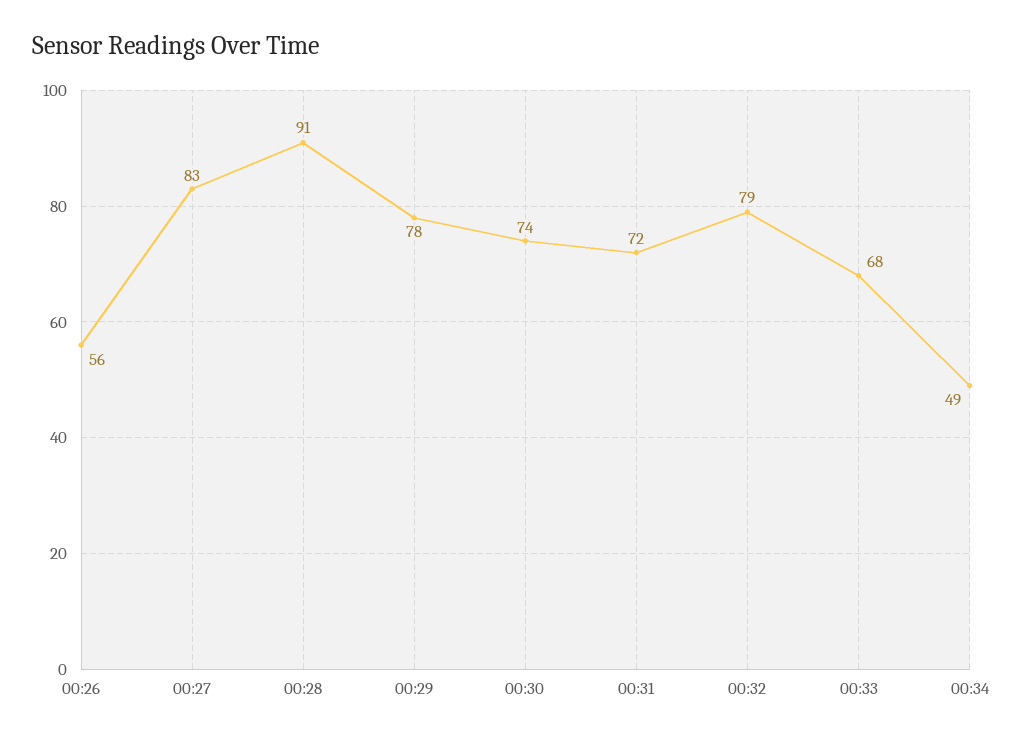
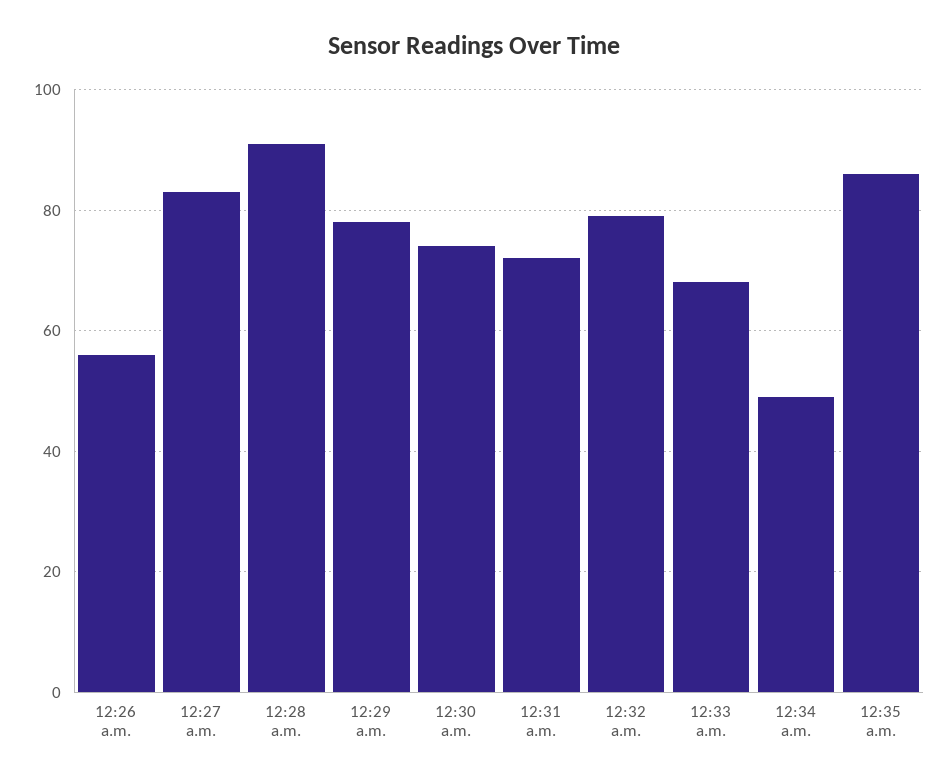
12:35 a.m.: none -> 85

